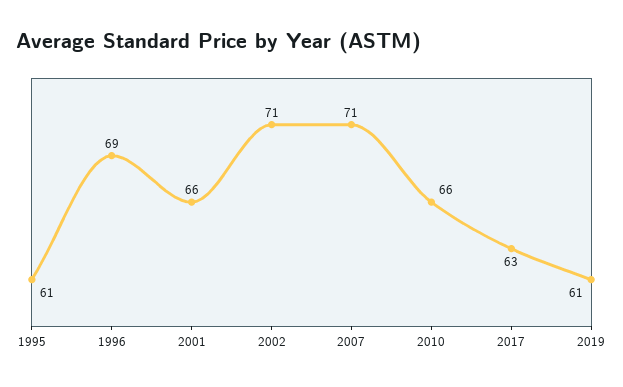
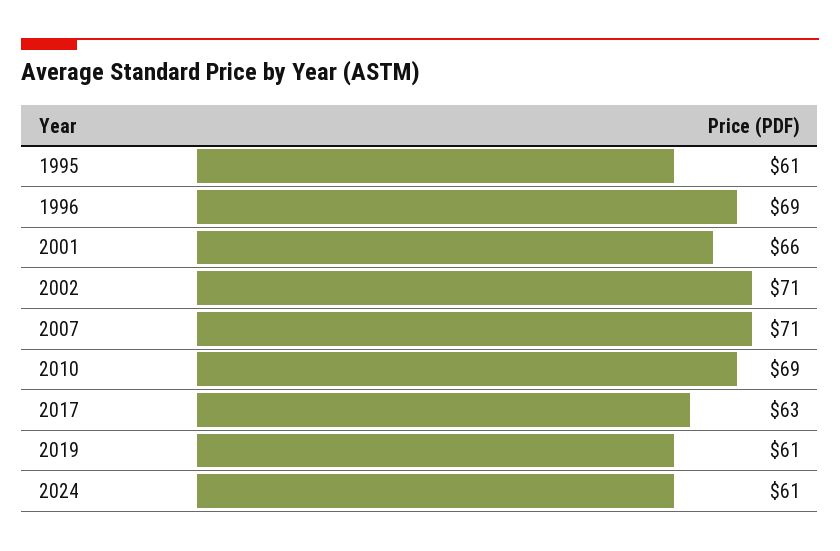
2010: 66 -> 69
2024: none -> 61

